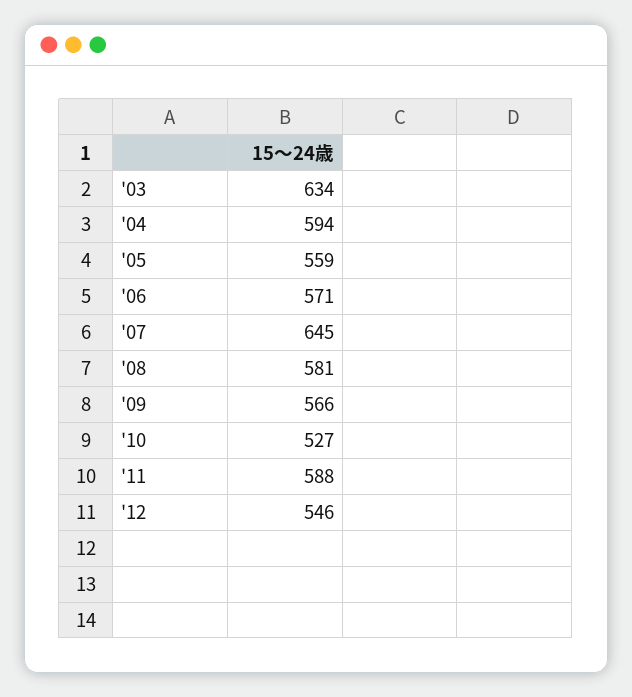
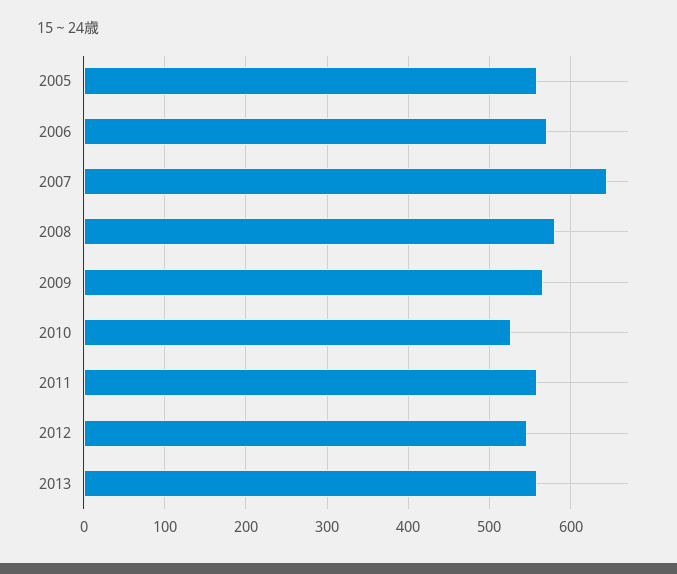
'03: 634 -> none
'04: 594 -> none
'11: 588 -> 560
2013: none -> 560

